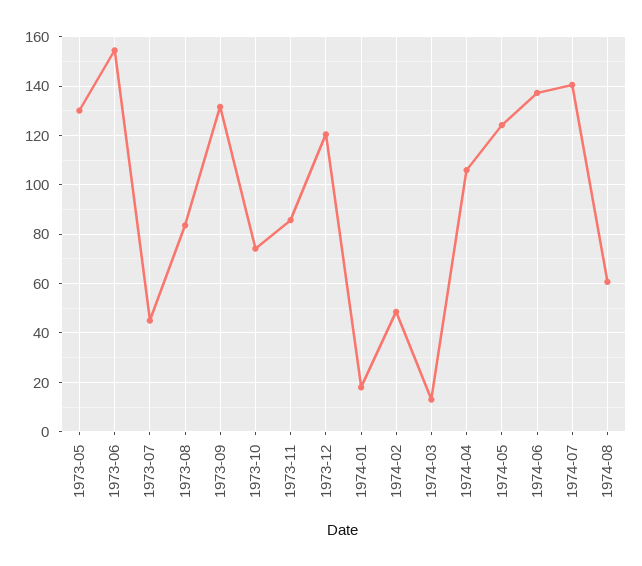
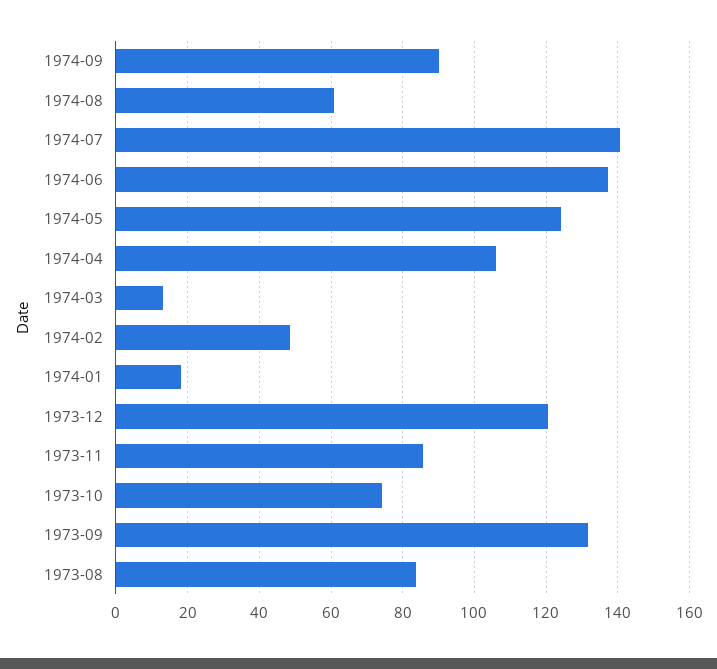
1973-05: 130 -> none
1973-06: 155 -> none
1973-07: 45 -> none
1974-09: none -> 90

